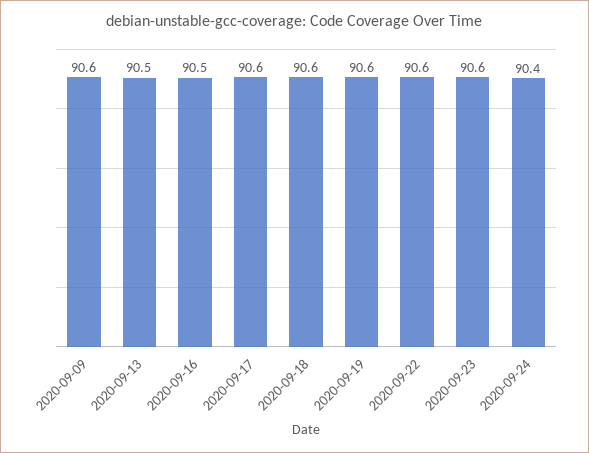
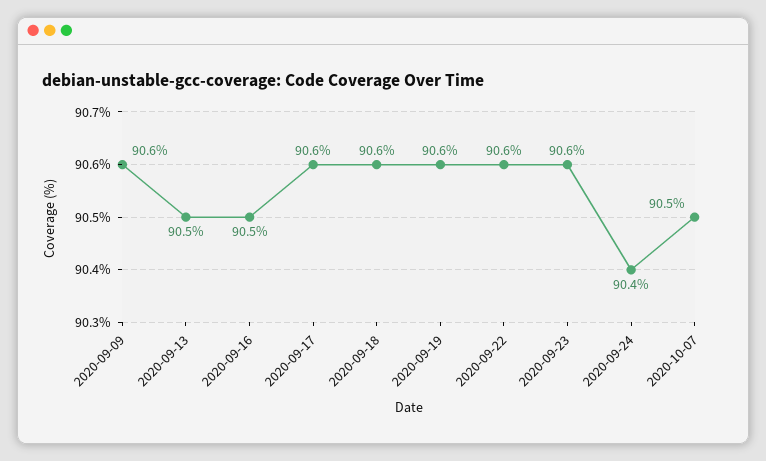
2020-10-07: none -> 90.5

